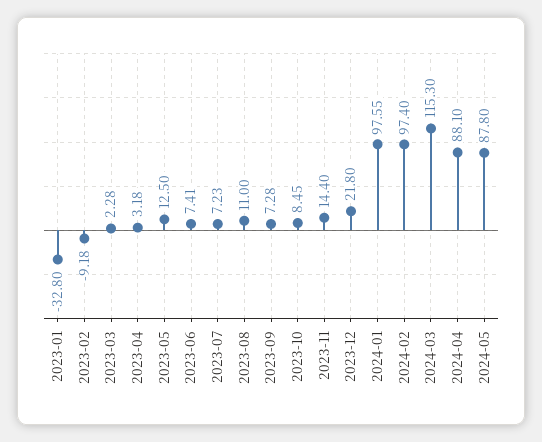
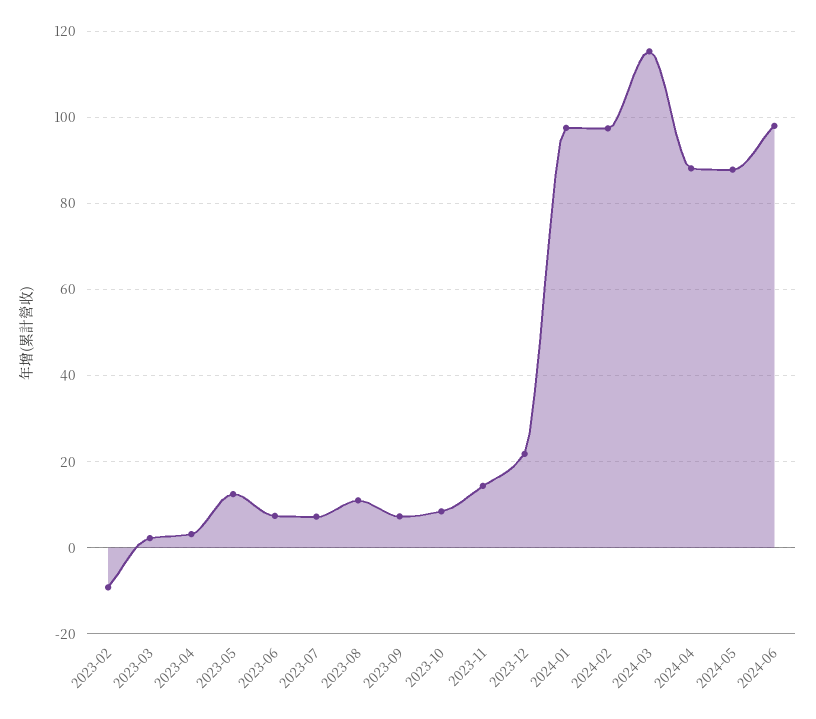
2023-01: -32.8 -> none
2024-06: none -> 98

